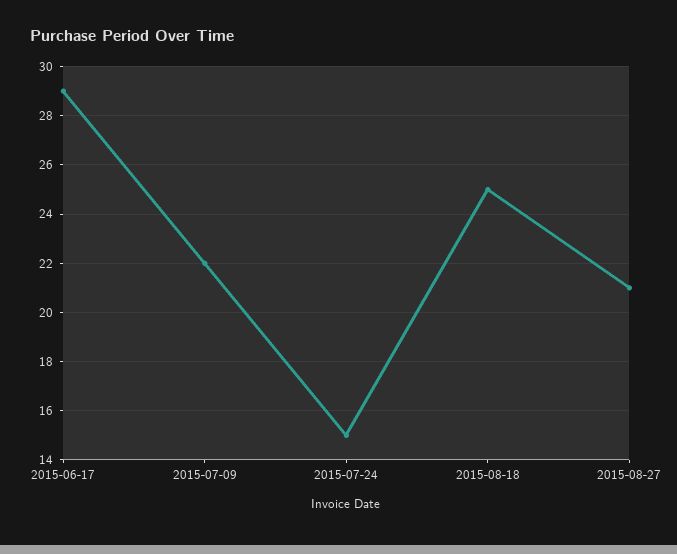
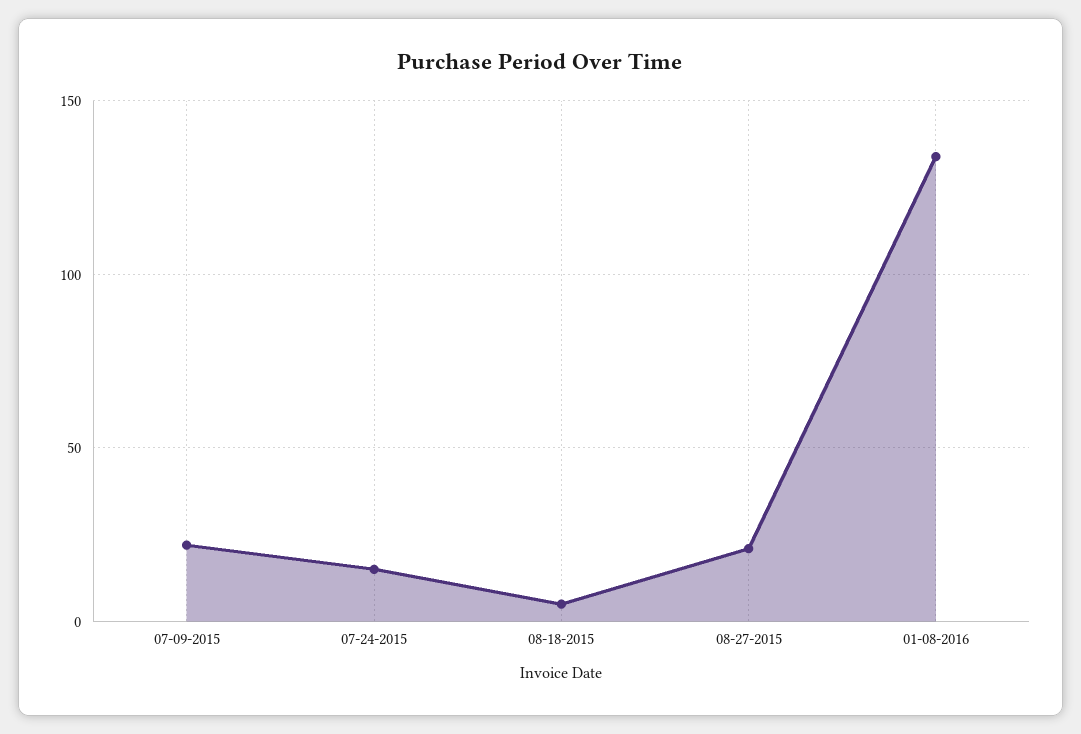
2015-06-17: 29 -> none
2015-08-18: 25 -> 5
01-08-2016: none -> 135

